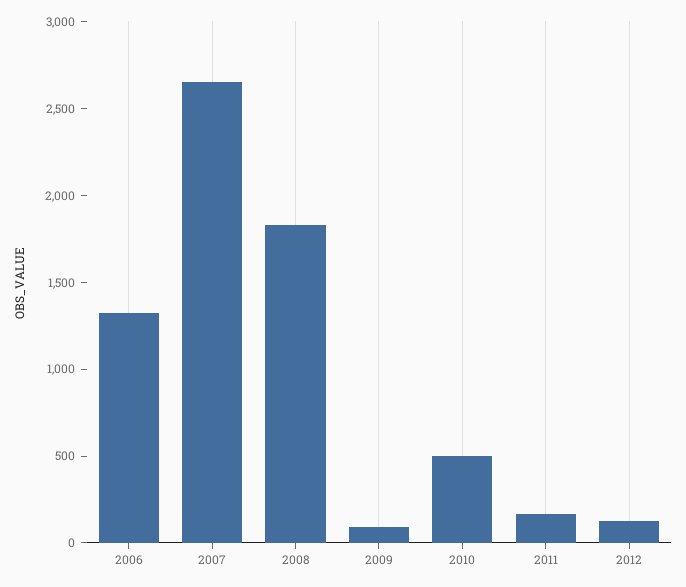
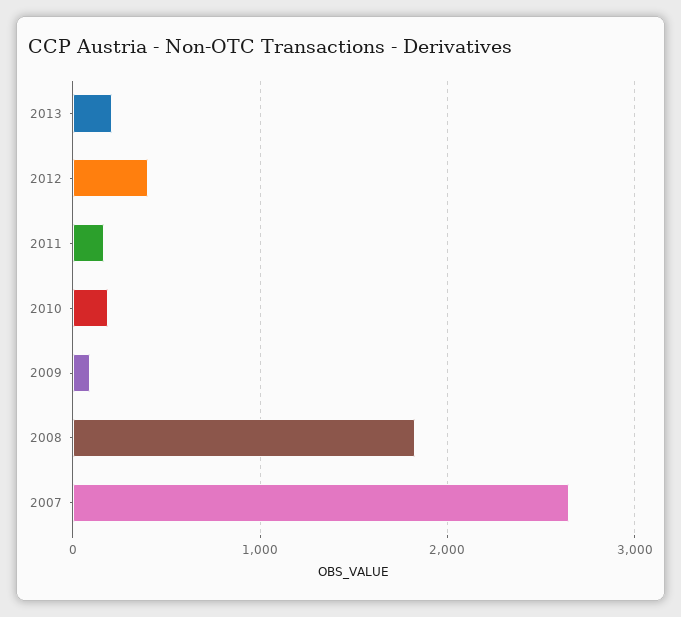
2006: 1300 -> none
2010: 500 -> 200
2012: 100 -> 400
2013: none -> 200

